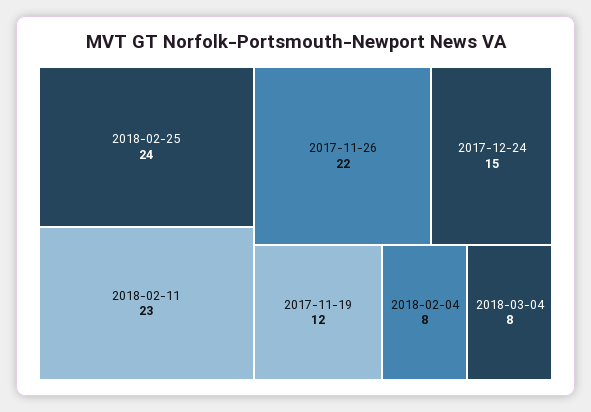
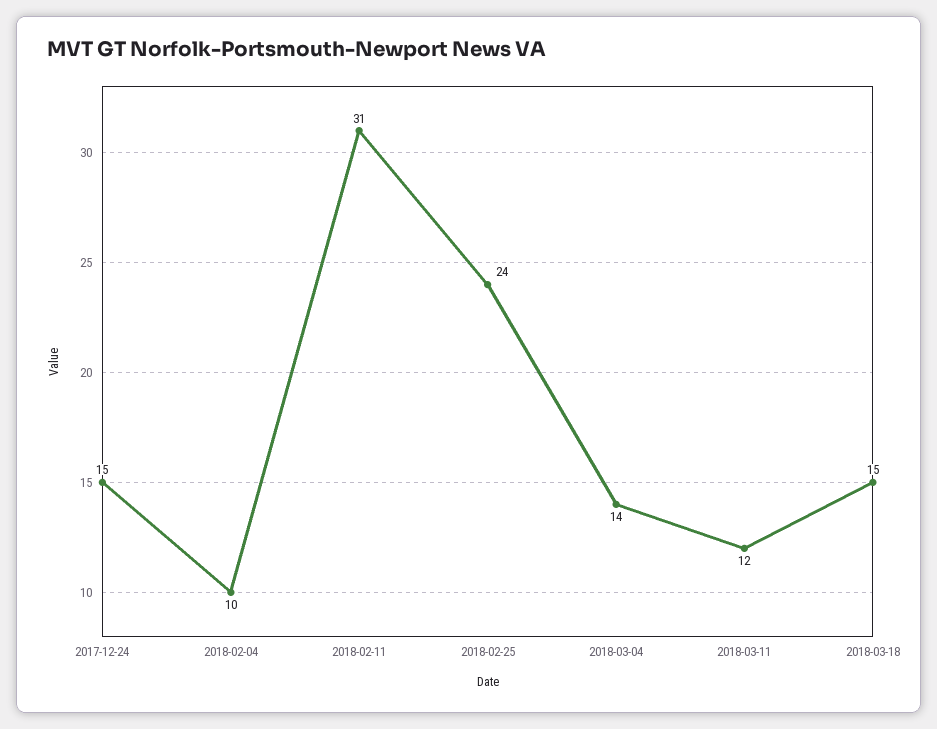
2018-02-11: 23 -> 31
2017-11-26: 22 -> none
2017-11-19: 12 -> none
2018-02-04: 8 -> 10
2018-03-04: 8 -> 14
2018-03-11: none -> 12
2018-03-18: none -> 15

